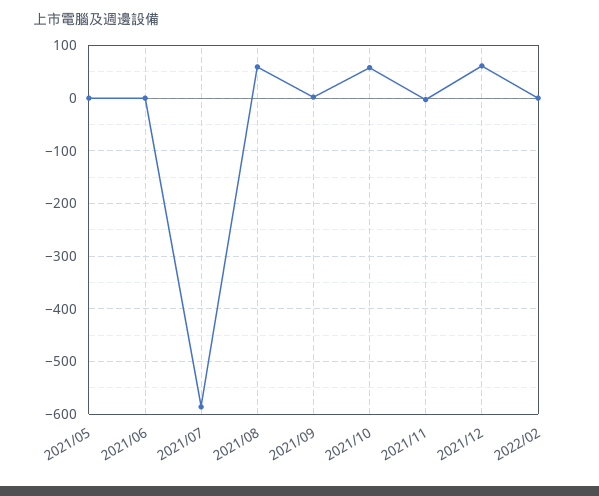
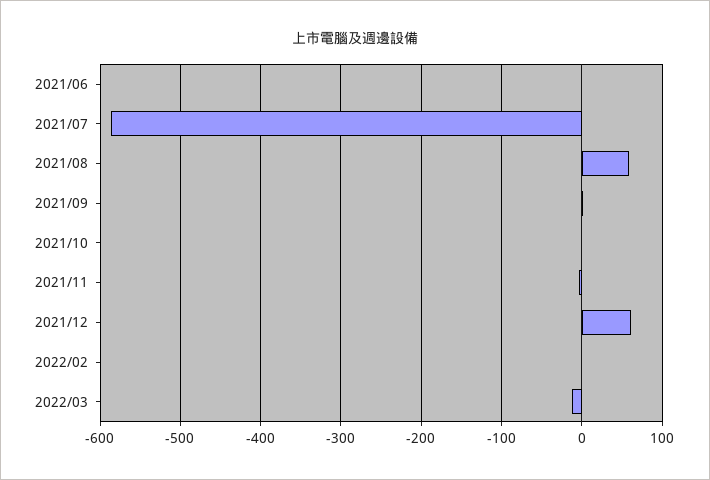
2021/05: 0 -> none
2021/10: 60 -> 0
2022/03: none -> -10

